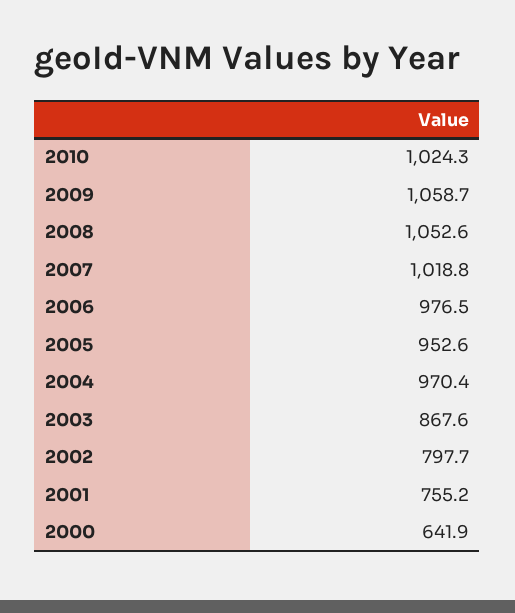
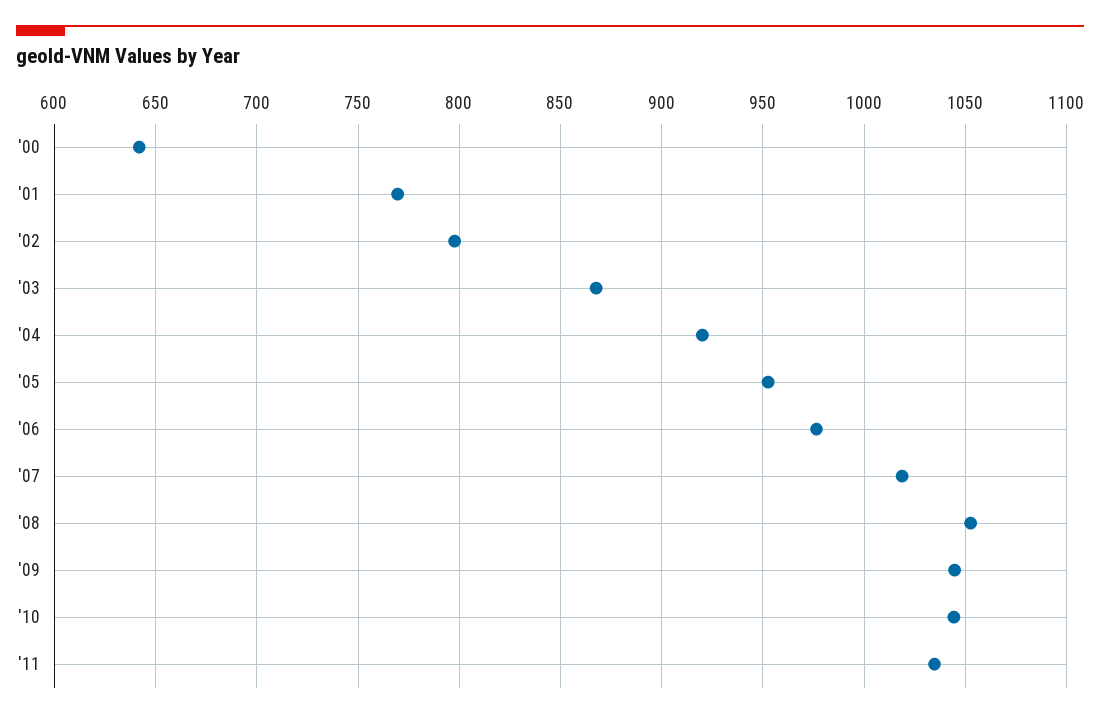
2010: 1024.3 -> 1045
2009: 1058.7 -> 1045
2004: 970.4 -> 920
2001: 755.2 -> 770
'11: none -> 1035

